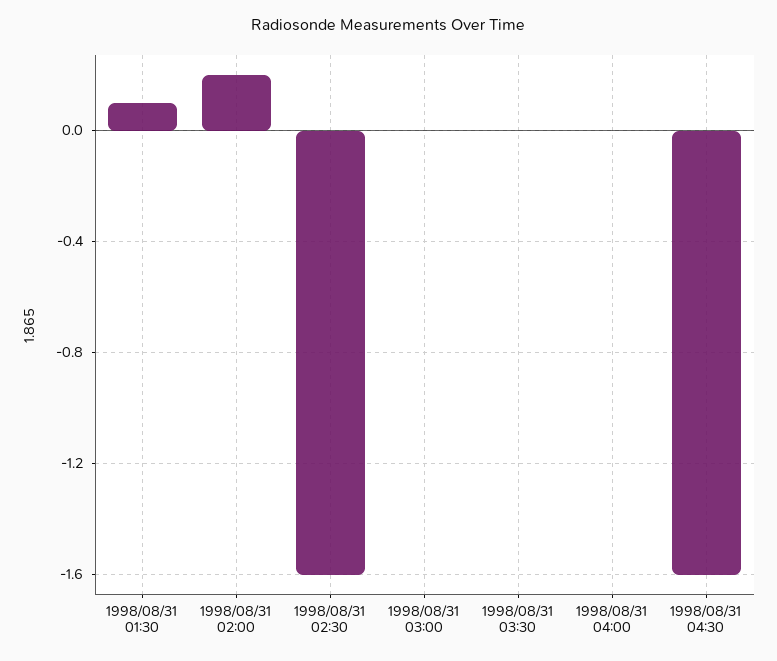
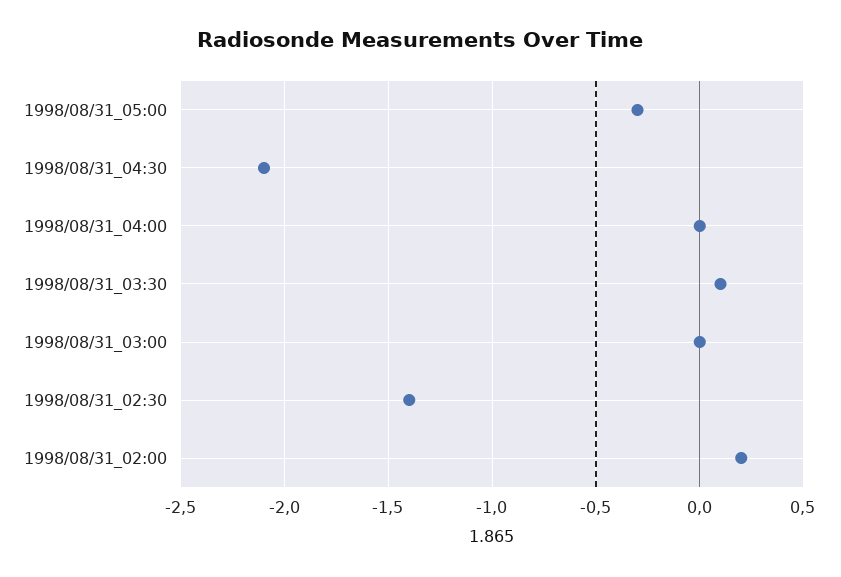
1998/08/31 01:30: 0.1 -> none
1998/08/31 02:30: -1.6 -> -1.4
1998/08/31 03:30: 0 -> 0.1
1998/08/31 04:30: -1.6 -> -2.1
1998/08/31_05:00: none -> -0.3

